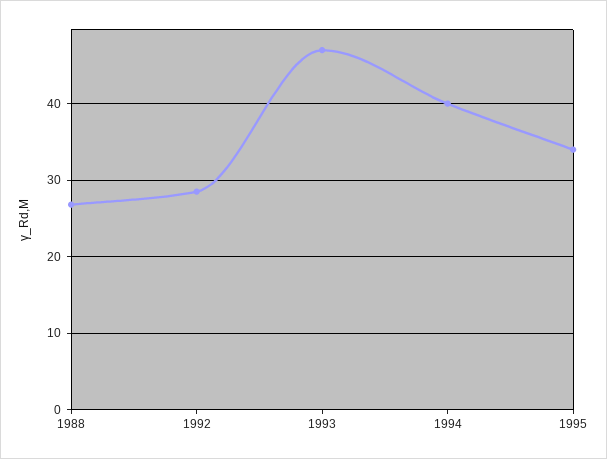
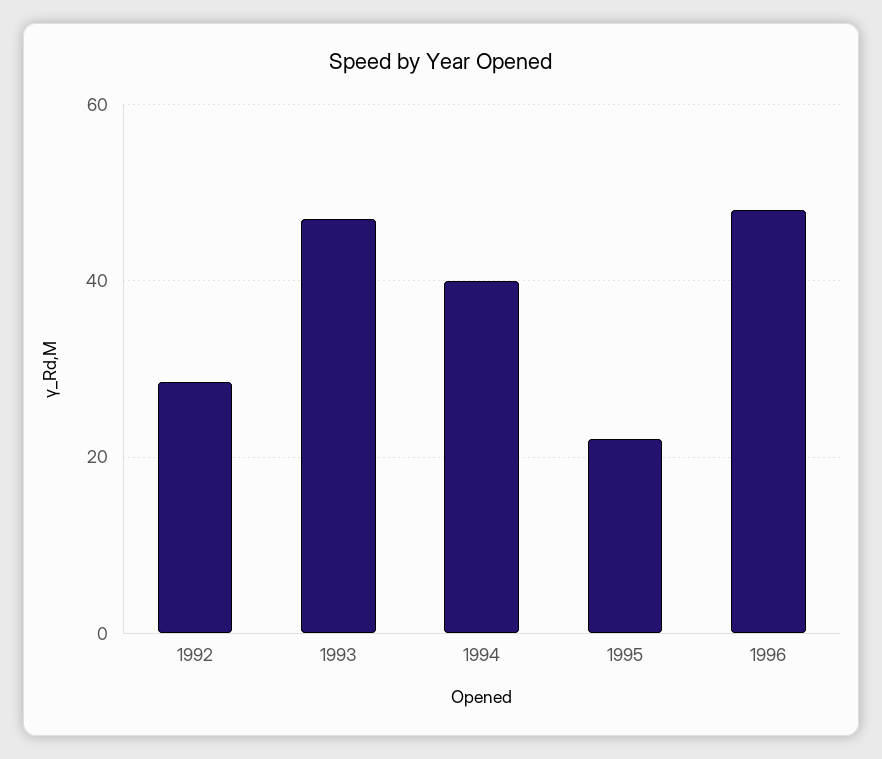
1988: 27 -> none
1995: 34 -> 22
1996: none -> 48

